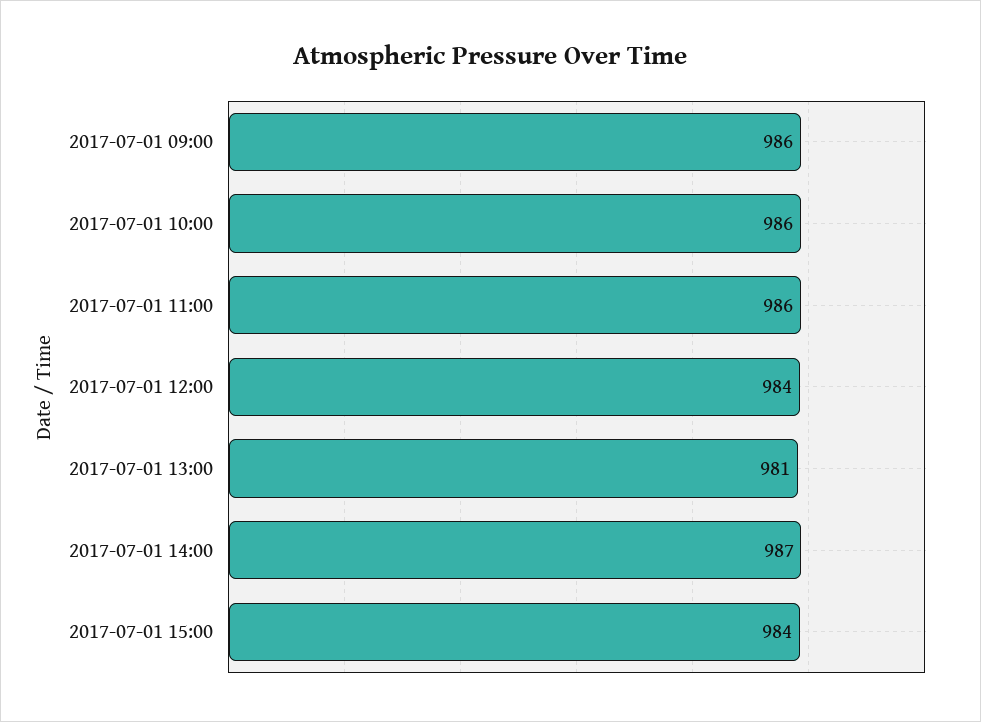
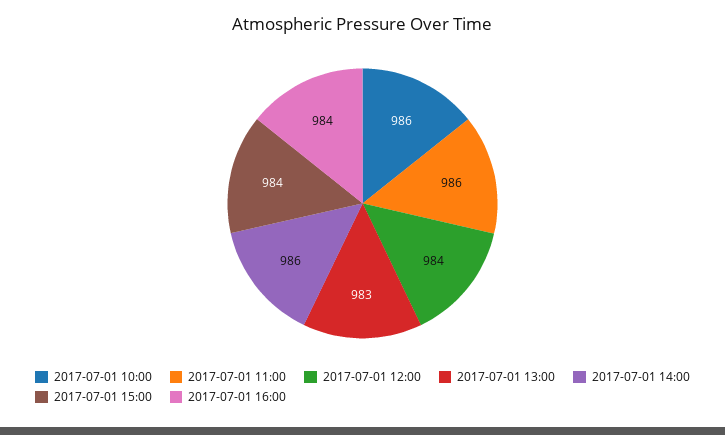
2017-07-01 09:00: 986 -> none
2017-07-01 13:00: 981 -> 983
2017-07-01 14:00: 987 -> 986
2017-07-01 16:00: none -> 984

